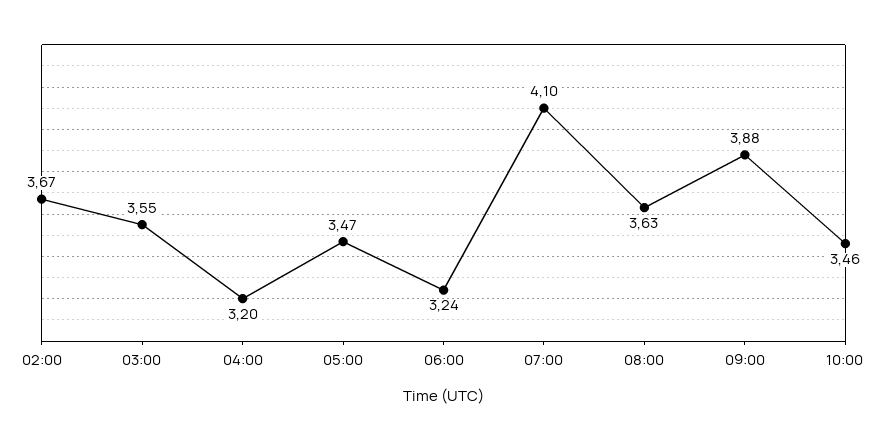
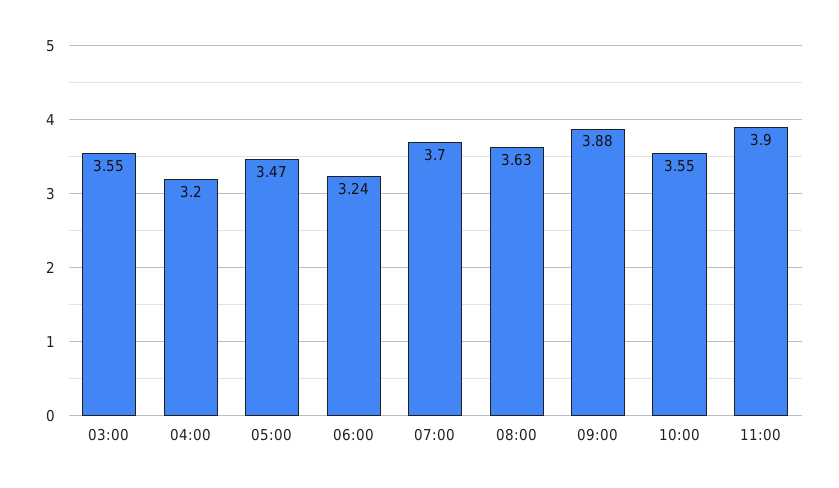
02:00: 3.67 -> none
07:00: 4.1 -> 3.7
10:00: 3.46 -> 3.55
11:00: none -> 3.9

